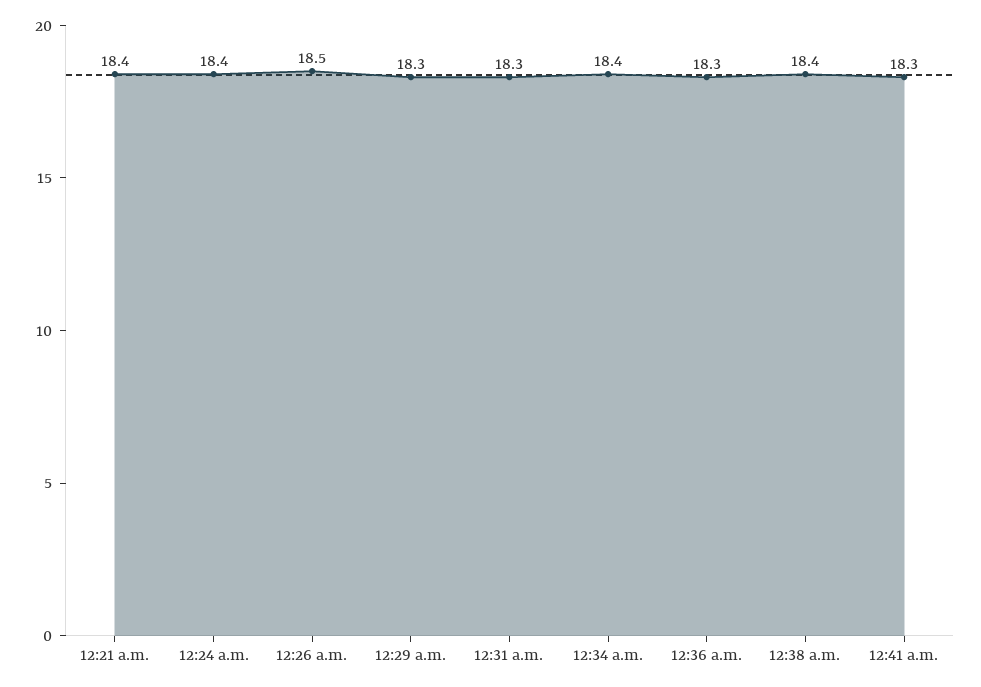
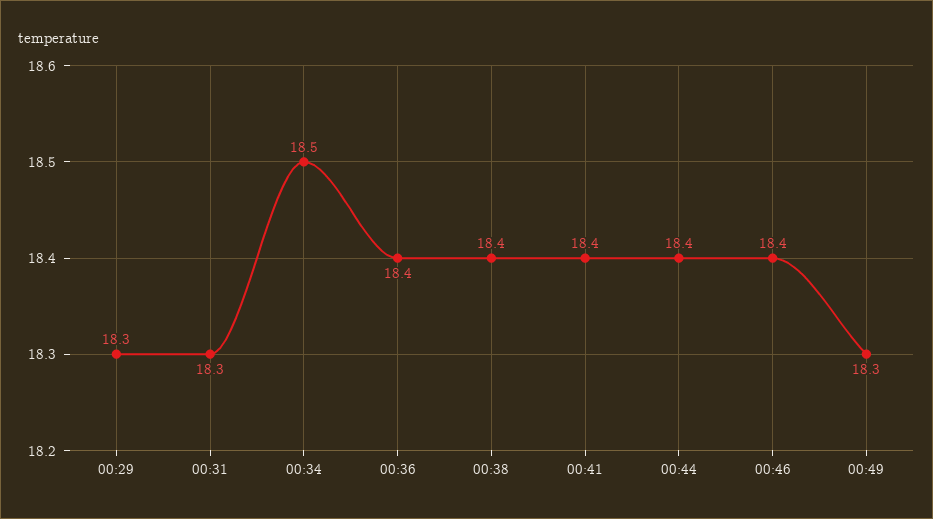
12:21 a.m.: 18.4 -> none
12:24 a.m.: 18.4 -> none
12:26 a.m.: 18.5 -> none
12:34 a.m.: 18.4 -> 18.5
12:36 a.m.: 18.3 -> 18.4
12:41 a.m.: 18.3 -> 18.4
00:44: none -> 18.4
00:46: none -> 18.4
00:49: none -> 18.3

